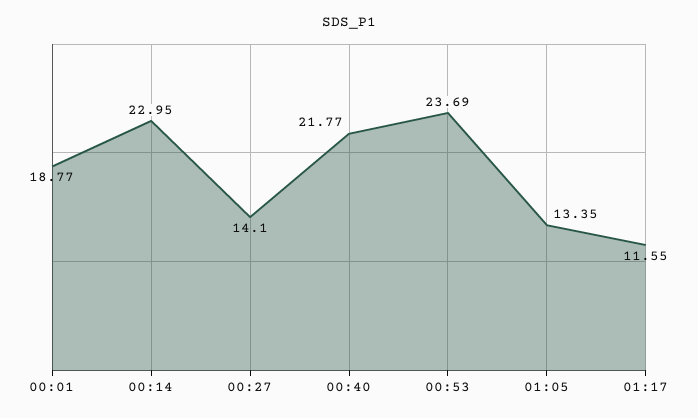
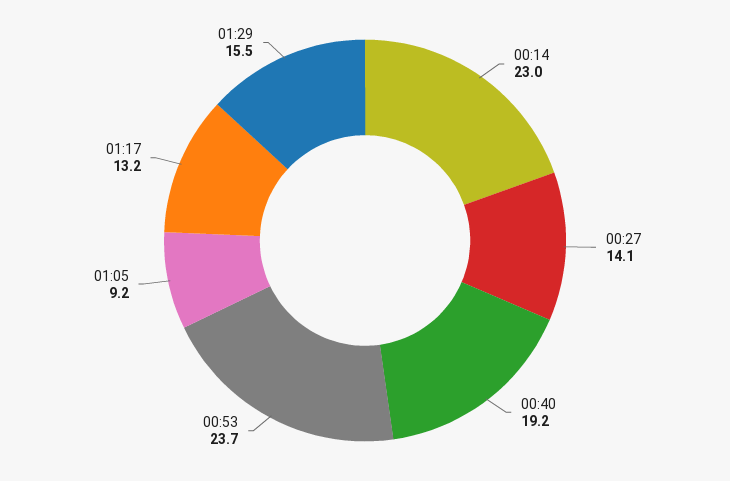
00:01: 18.77 -> none
00:40: 21.77 -> 19.2
01:05: 13.35 -> 9.2
01:17: 11.55 -> 13.2
01:29: none -> 15.5

